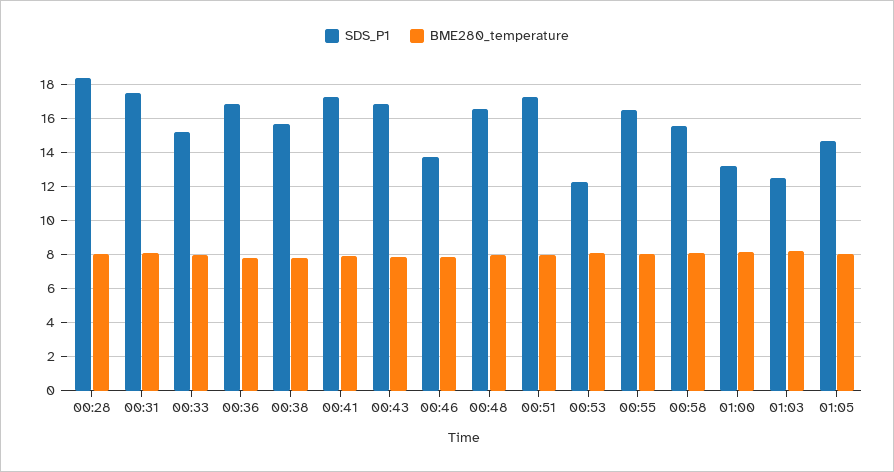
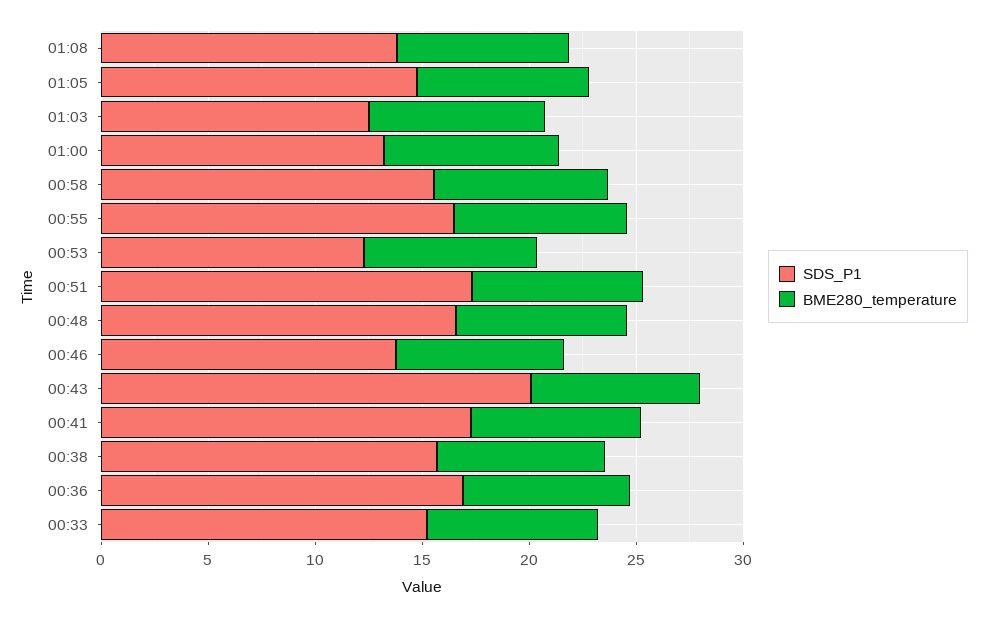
SDS_P1, 00:28: 18.5 -> none
BME280_temperature, 00:28: 8 -> none
SDS_P1, 00:31: 17.5 -> none
BME280_temperature, 00:31: 8 -> none
SDS_P1, 00:43: 17 -> 20
SDS_P1, 01:08: none -> 14
BME280_temperature, 01:08: none -> 8

